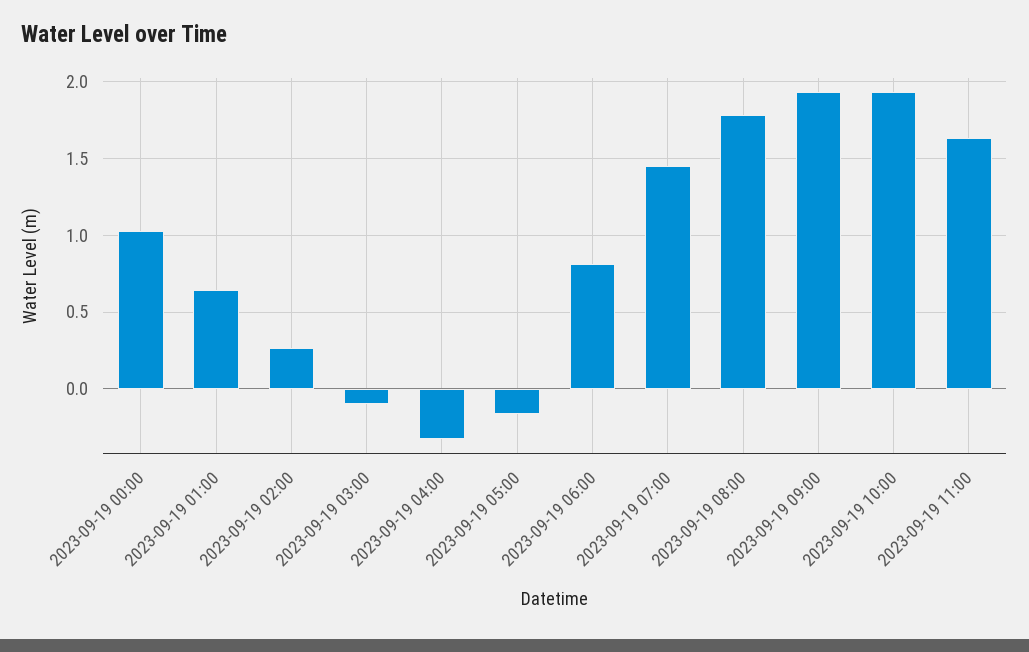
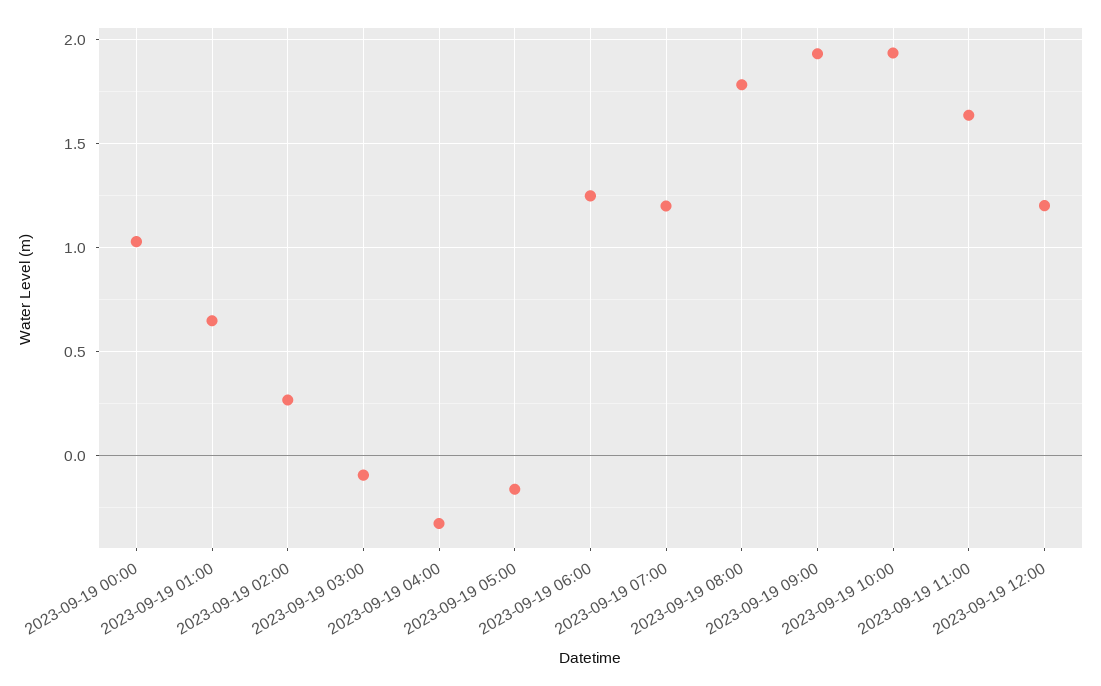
2023-09-19 06:00: 0.8 -> 1.25
2023-09-19 07:00: 1.45 -> 1.2
2023-09-19 12:00: none -> 1.2

